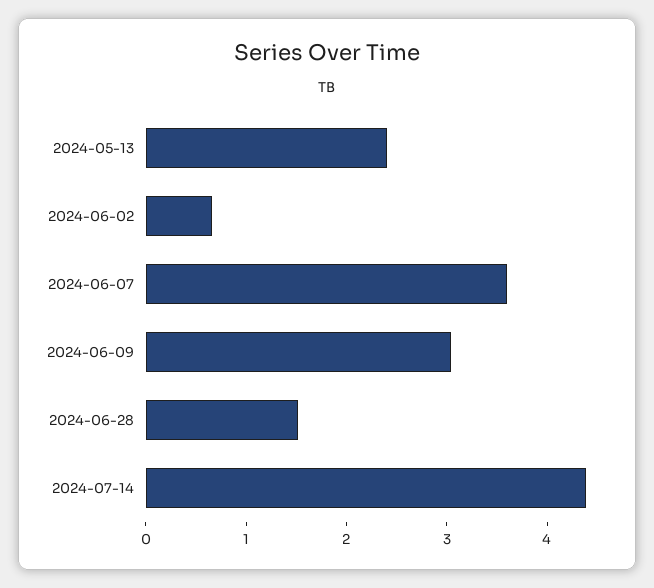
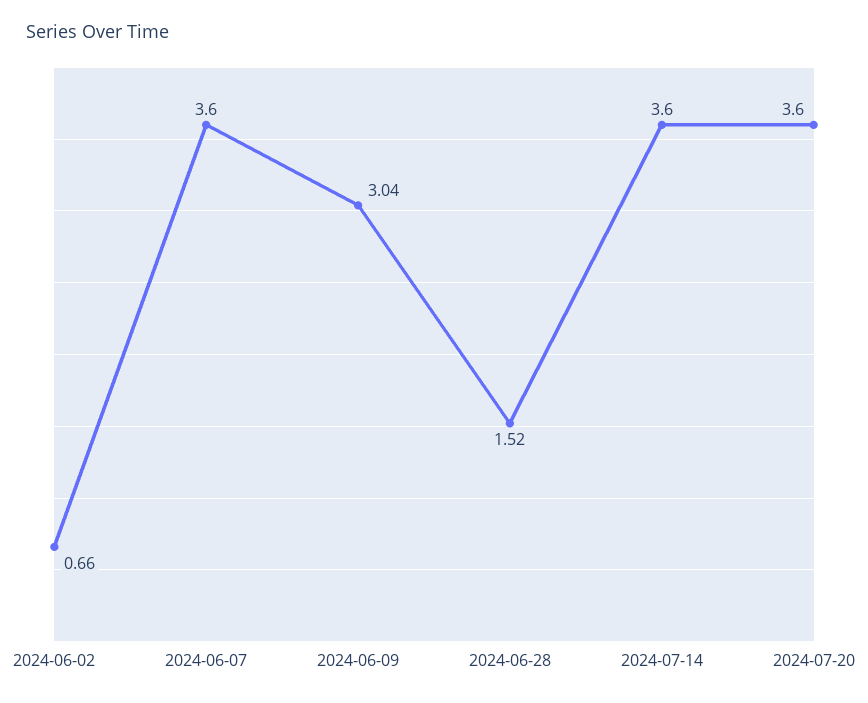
2024-05-13: 2.4 -> none
2024-07-14: 4.4 -> 3.6
2024-07-20: none -> 3.6

